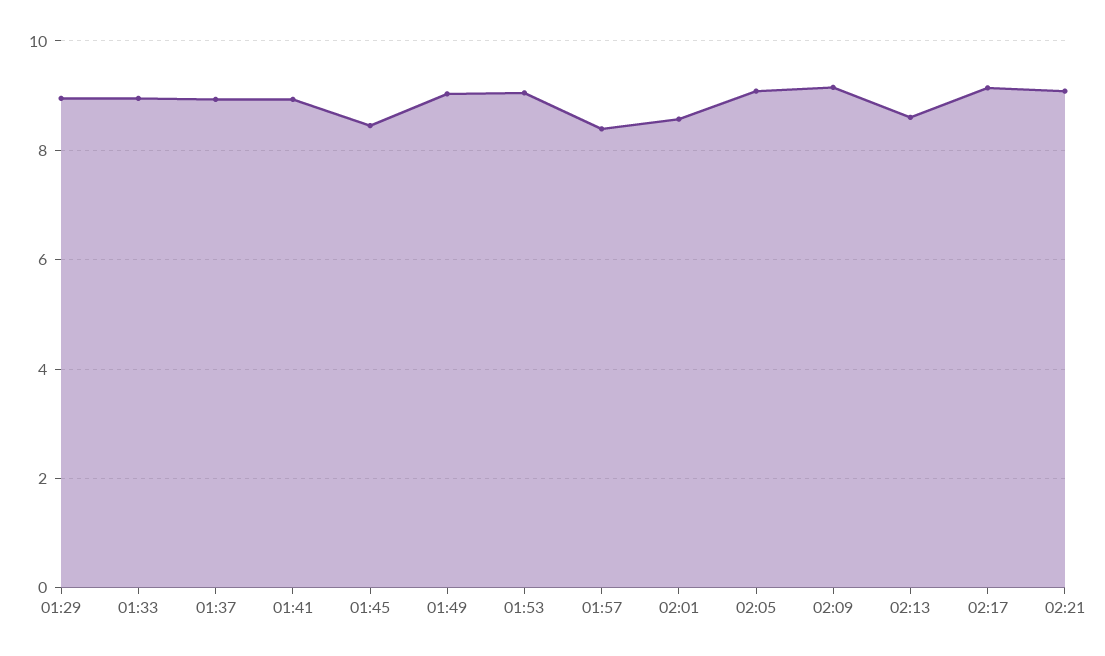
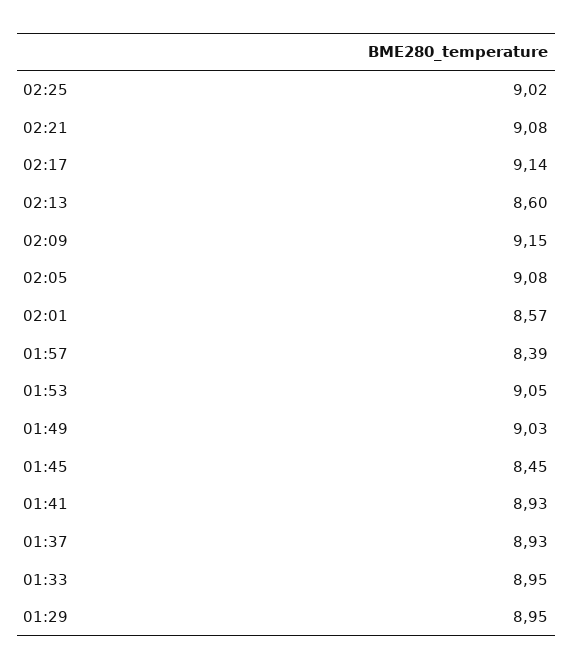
02:25: none -> 9.02

